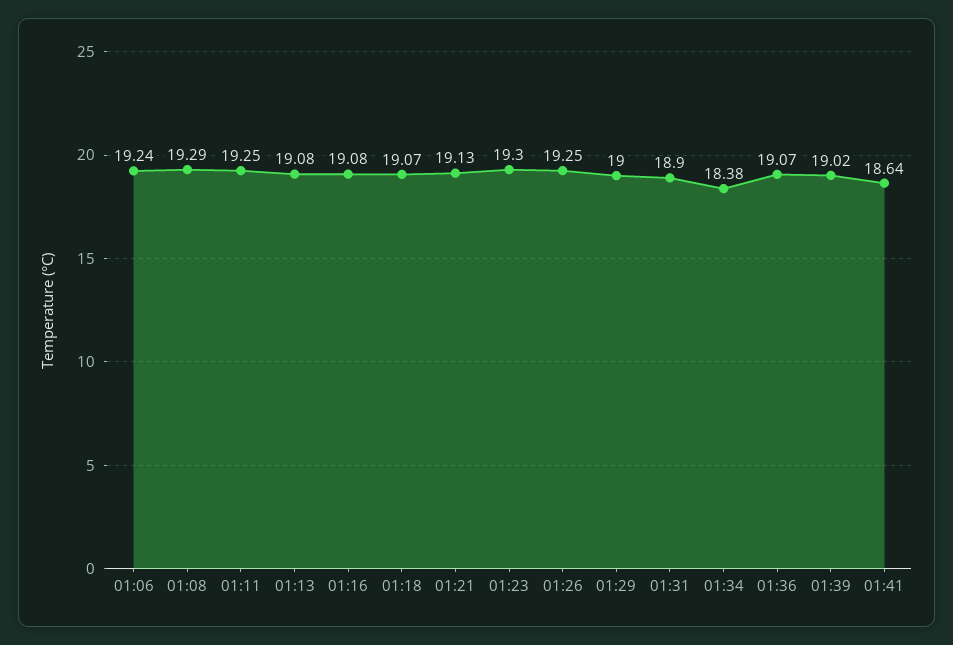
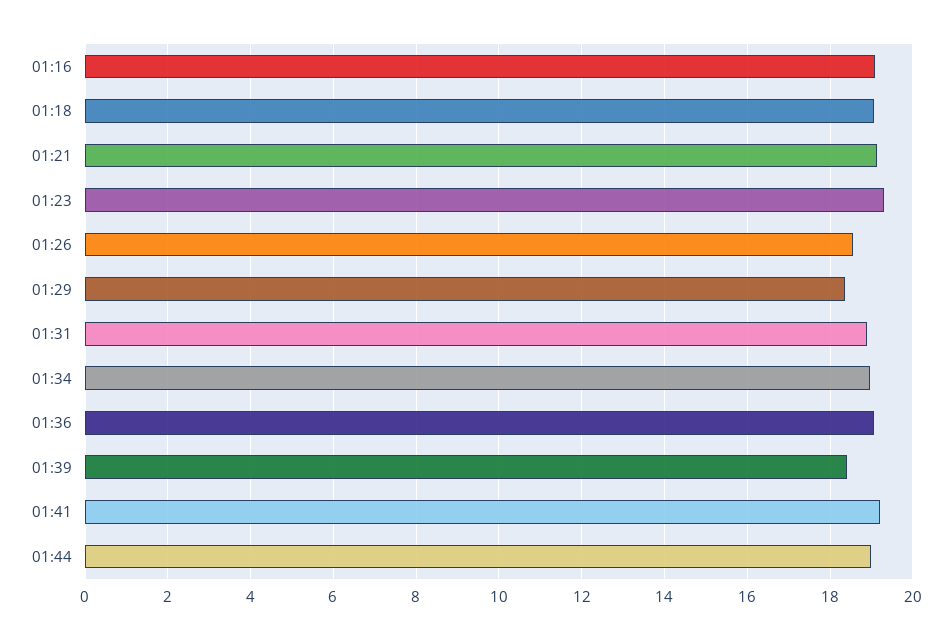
01:06: 19.24 -> none
01:08: 19.29 -> none
01:11: 19.25 -> none
01:13: 19.08 -> none
01:26: 19.25 -> 18.6
01:29: 19 -> 18.4
01:34: 18.38 -> 19
01:39: 19.02 -> 18.4
01:41: 18.64 -> 19.2
01:44: none -> 19

